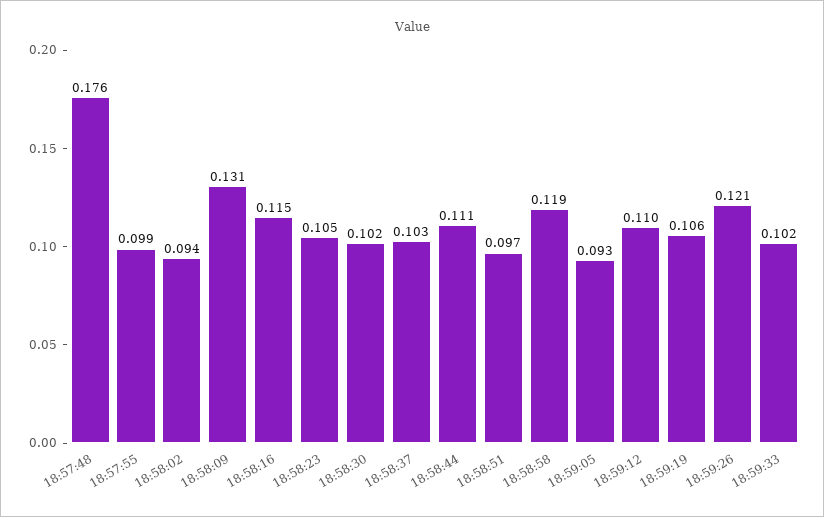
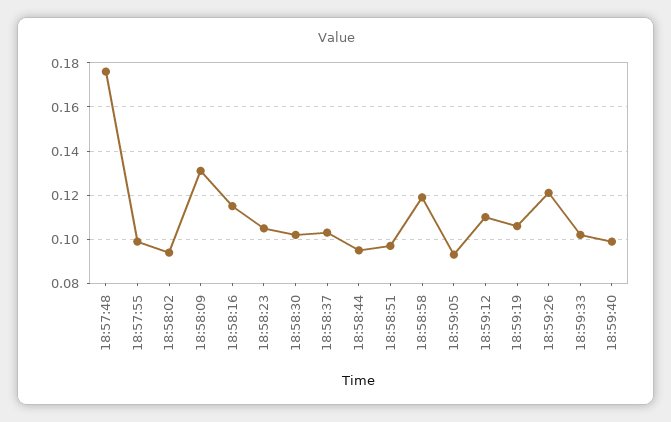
18:58:44: 0.111 -> 0.095
18:59:40: none -> 0.1

